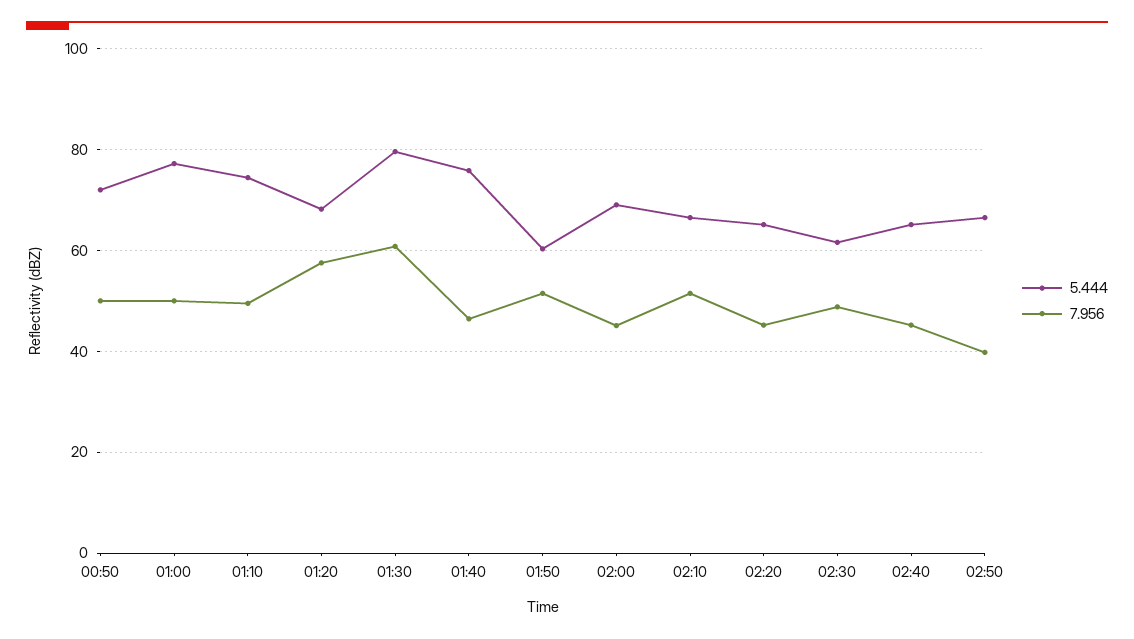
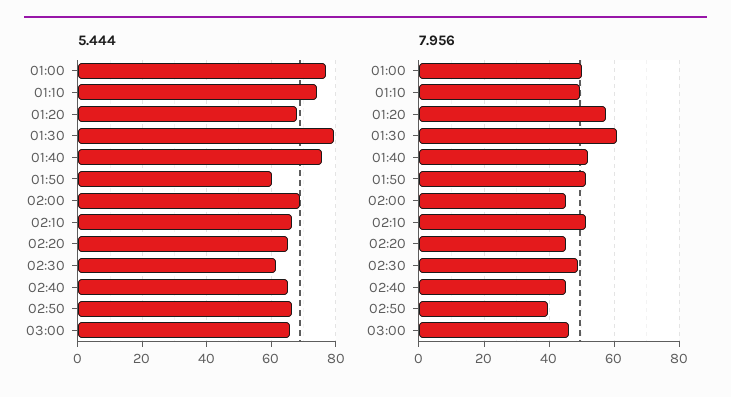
5.444, 00:50: 72 -> none
7.956, 00:50: 50 -> none
7.956, 01:40: 46 -> 52
5.444, 03:00: none -> 66
7.956, 03:00: none -> 46

